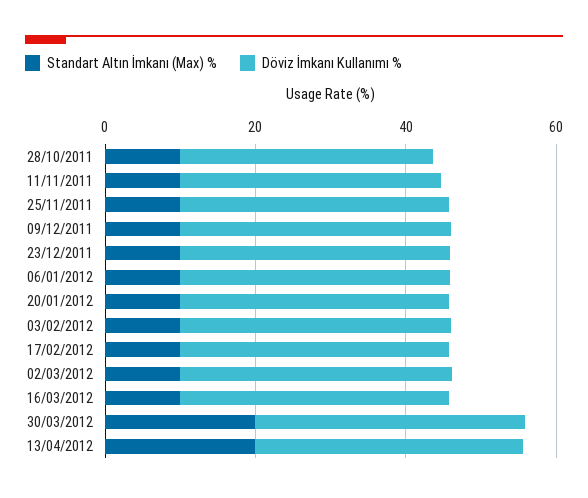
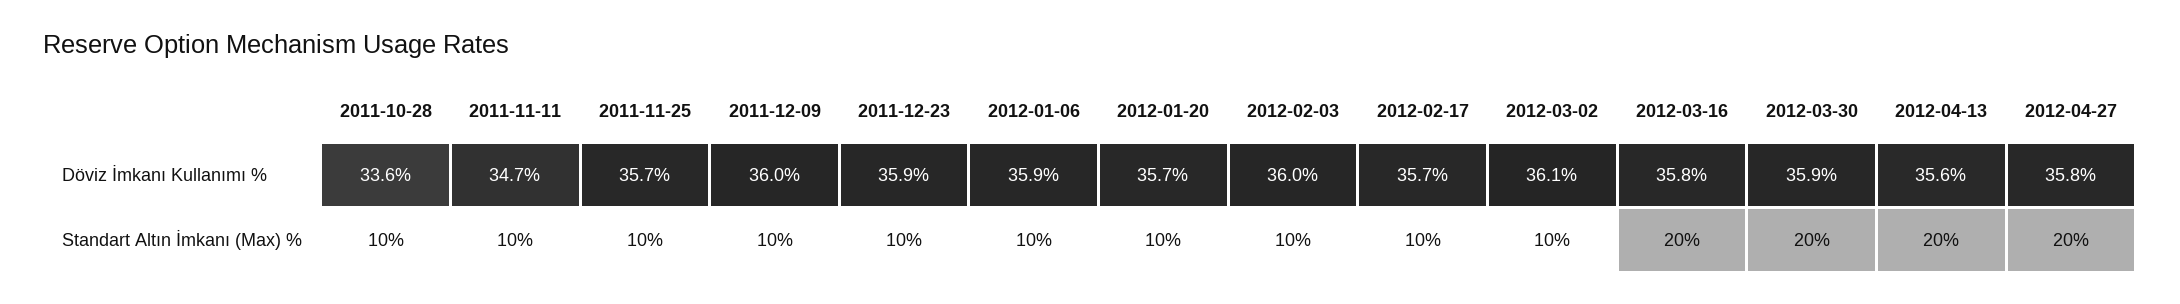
Standart Altın İmkanı (Max) %, 16/03/2012: 10 -> 20
Döviz İmkanı Kullanımı %, 2012-04-27: none -> 35.8
Standart Altın İmkanı (Max) %, 2012-04-27: none -> 20

